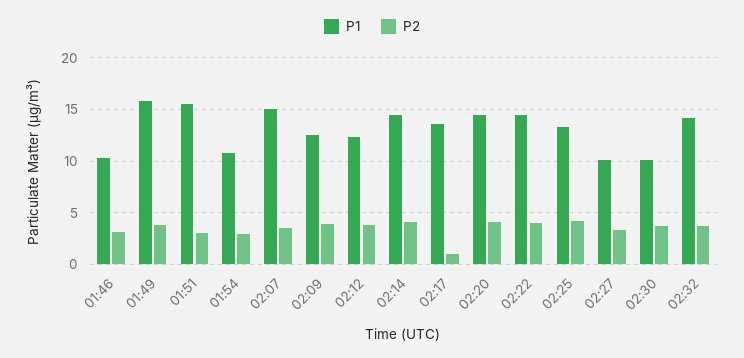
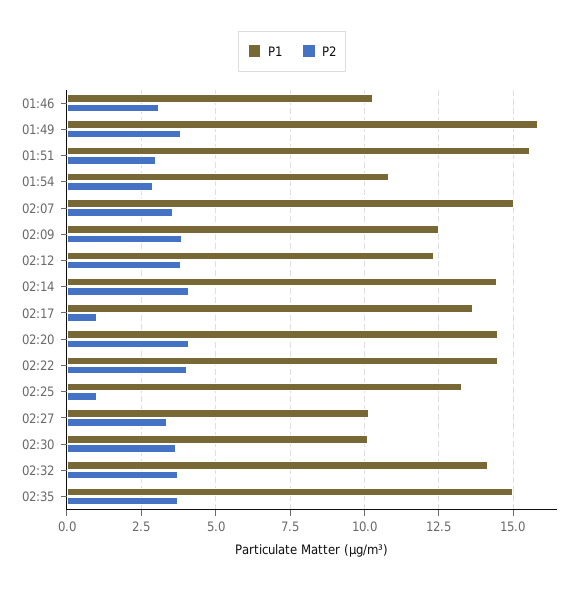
P2, 02:25: 4 -> 1
P1, 02:35: none -> 15
P2, 02:35: none -> 3.75

